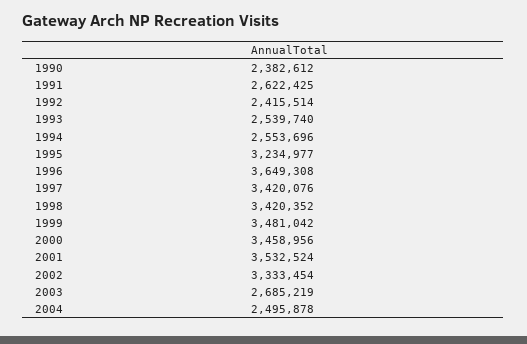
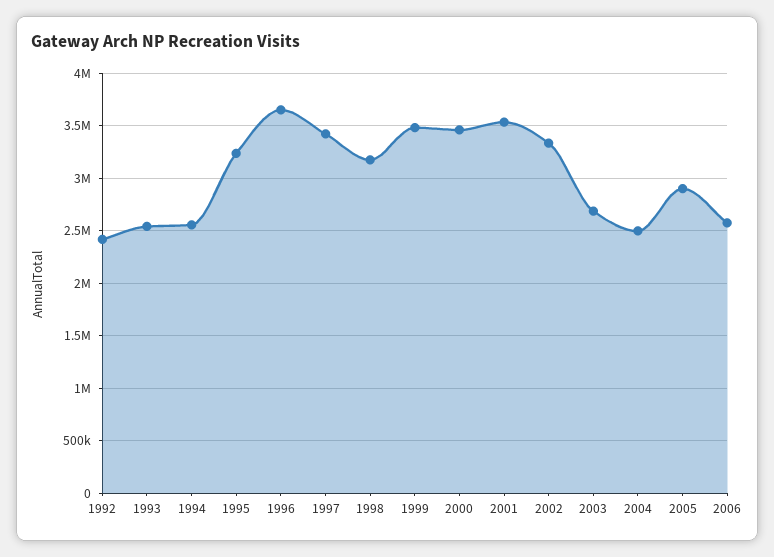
1990: 2382612 -> none
1991: 2622425 -> none
1998: 3420352 -> 3200000
2005: none -> 2900000
2006: none -> 2600000

